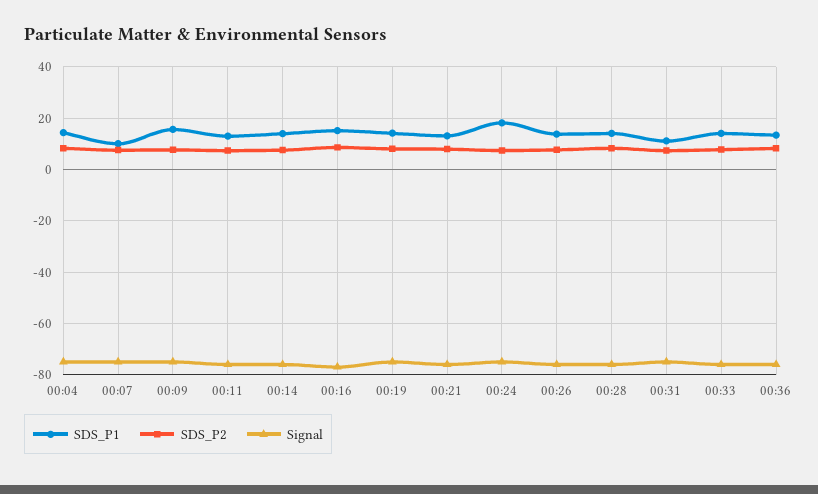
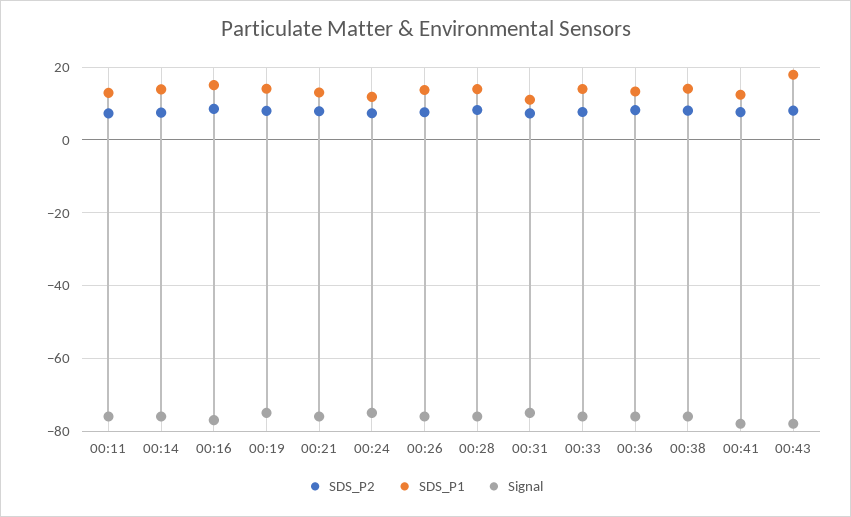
SDS_P1, 00:04: 15 -> none
SDS_P2, 00:04: 7.5 -> none
Signal, 00:04: -75 -> none
SDS_P1, 00:07: 10 -> none
SDS_P2, 00:07: 7.5 -> none
Signal, 00:07: -75 -> none
SDS_P1, 00:09: 15 -> none
SDS_P2, 00:09: 7.5 -> none
Signal, 00:09: -75 -> none
SDS_P1, 00:24: 17.5 -> 12
SDS_P2, 00:38: none -> 8
SDS_P1, 00:38: none -> 14
Signal, 00:38: none -> -76
SDS_P2, 00:41: none -> 8
SDS_P1, 00:41: none -> 12
Signal, 00:41: none -> -78
SDS_P2, 00:43: none -> 8
SDS_P1, 00:43: none -> 18
Signal, 00:43: none -> -78

